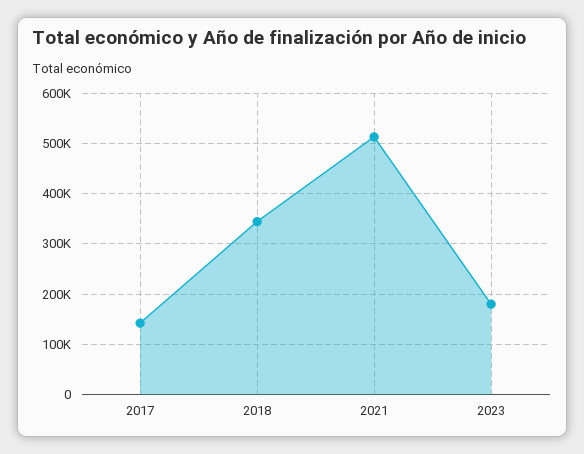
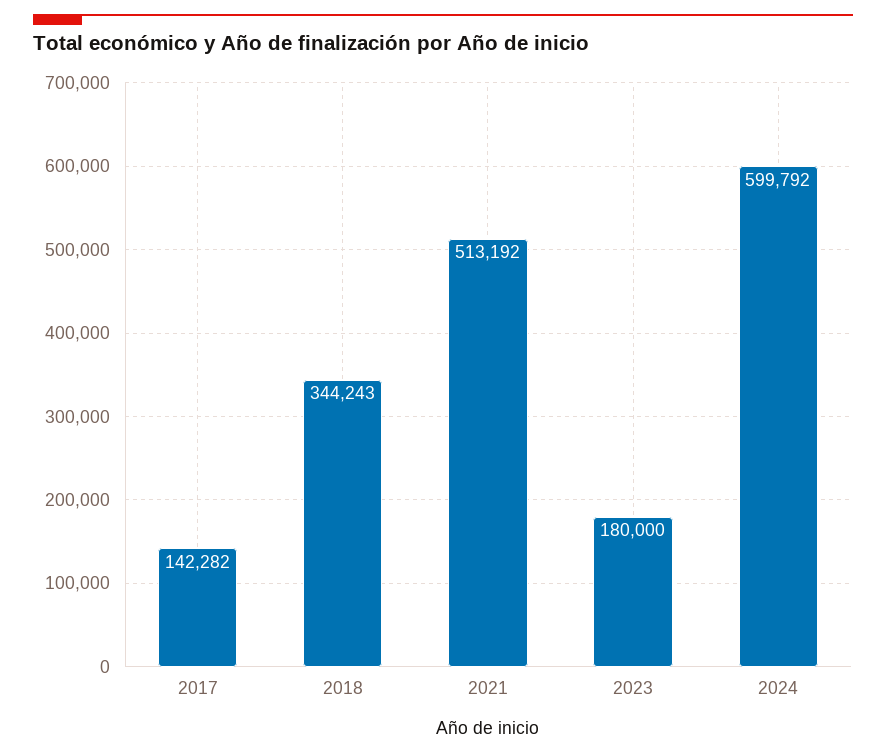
2024: none -> 599792

